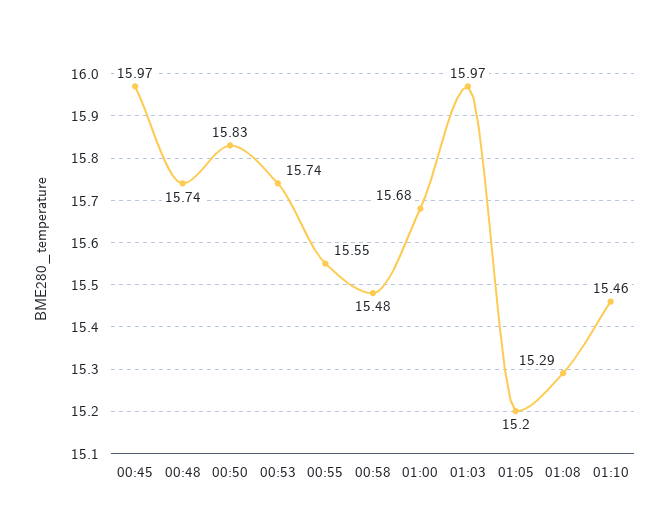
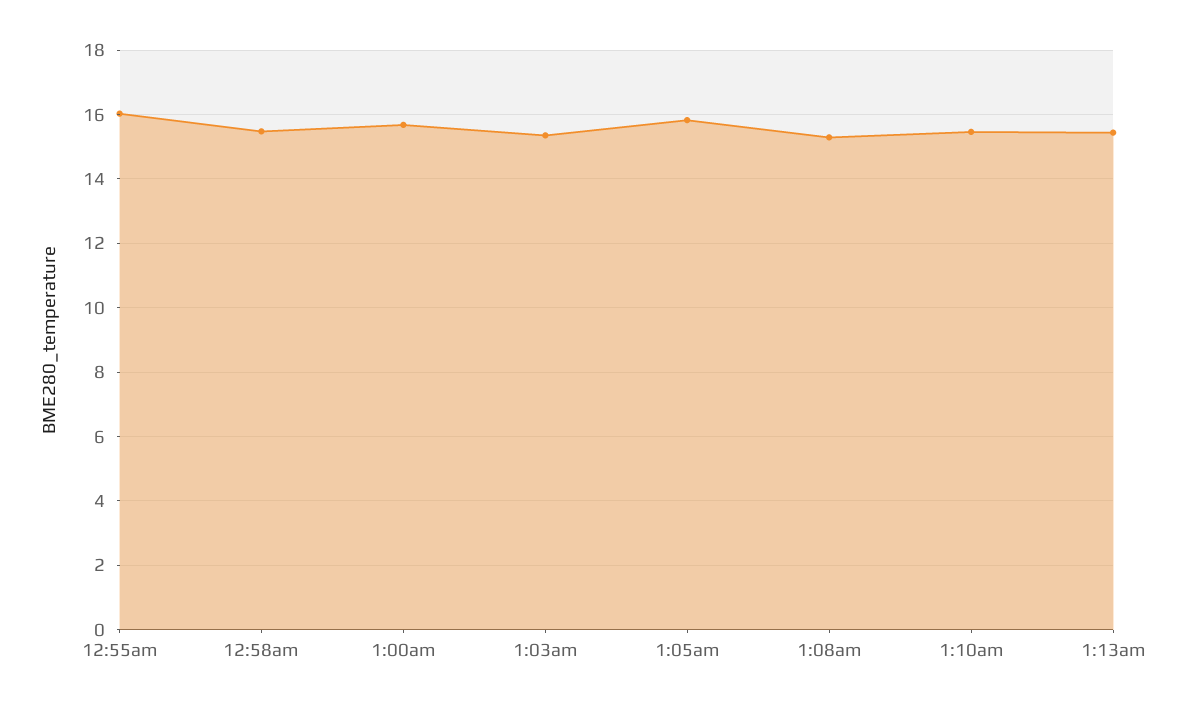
00:45: 15.97 -> none
00:48: 15.74 -> none
00:50: 15.83 -> none
00:53: 15.74 -> none
00:55: 15.55 -> 16
01:03: 15.97 -> 15.4
01:05: 15.2 -> 15.8
1:13am: none -> 15.4

